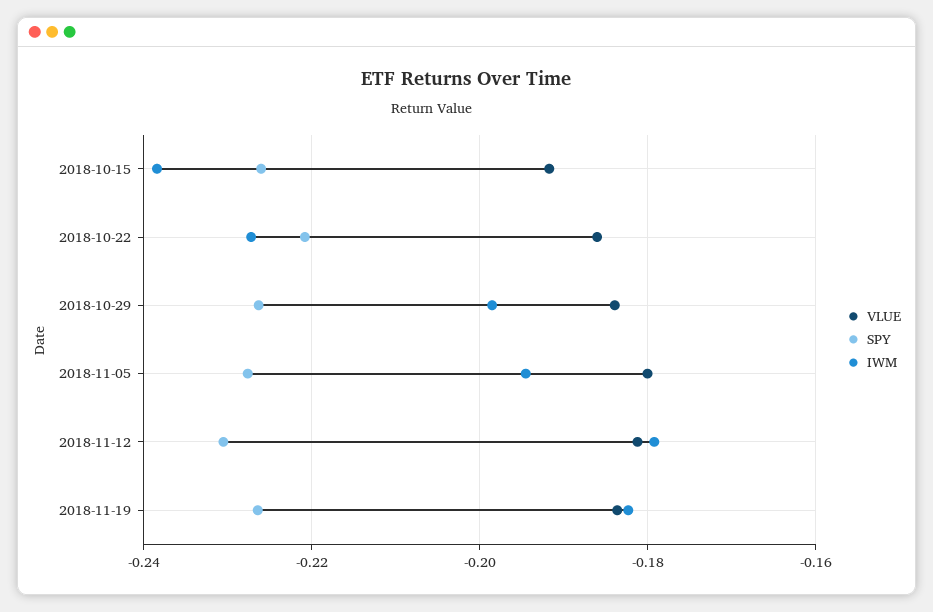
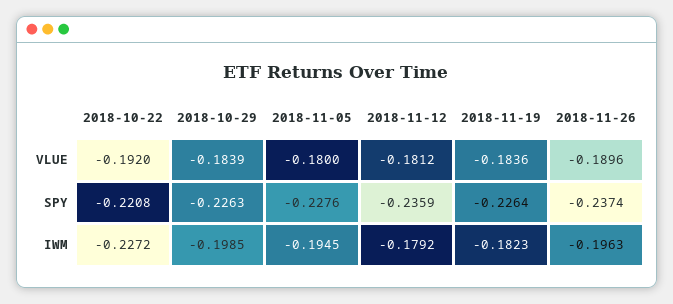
VLUE, 2018-10-15: -0.192 -> none
SPY, 2018-10-15: -0.226 -> none
IWM, 2018-10-15: -0.238 -> none
VLUE, 2018-10-22: -0.186 -> -0.192
SPY, 2018-11-12: -0.23 -> -0.2359
VLUE, 2018-11-26: none -> -0.1896
SPY, 2018-11-26: none -> -0.2374
IWM, 2018-11-26: none -> -0.1963

